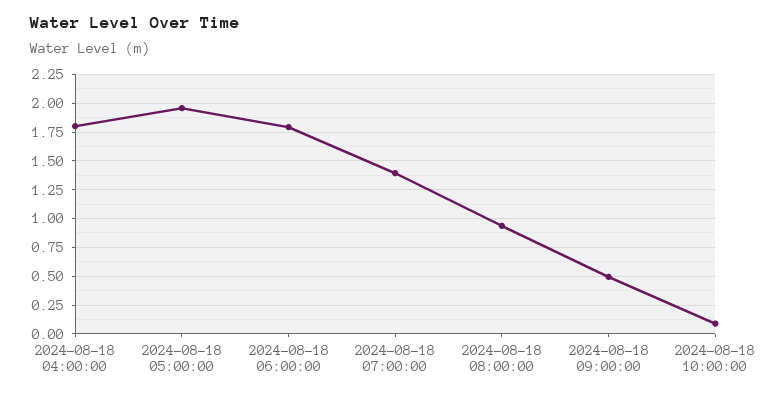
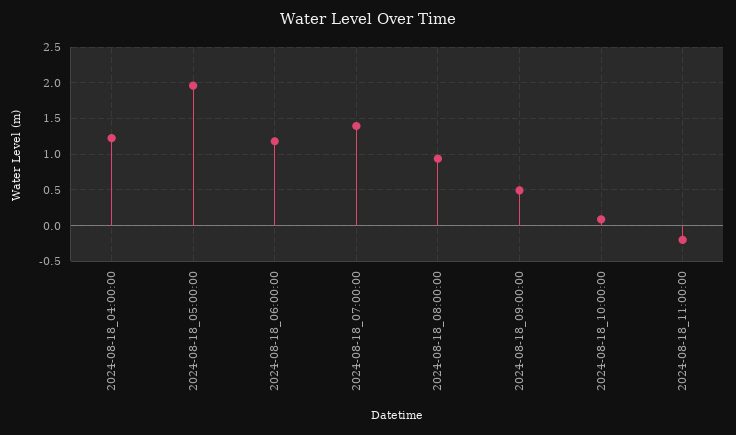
2024-08-18 04:00:00: 1.75 -> 1.2
2024-08-18 06:00:00: 1.75 -> 1.2
2024-08-18_11:00:00: none -> -0.2

